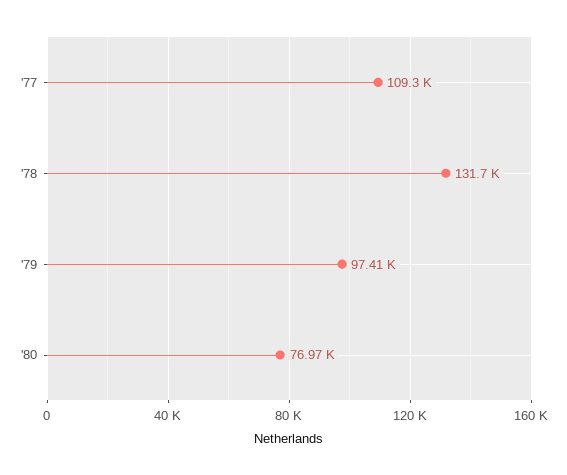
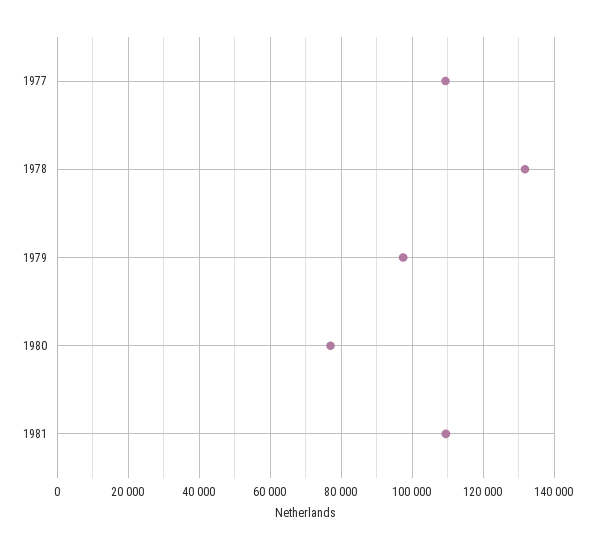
1981: none -> 110000

